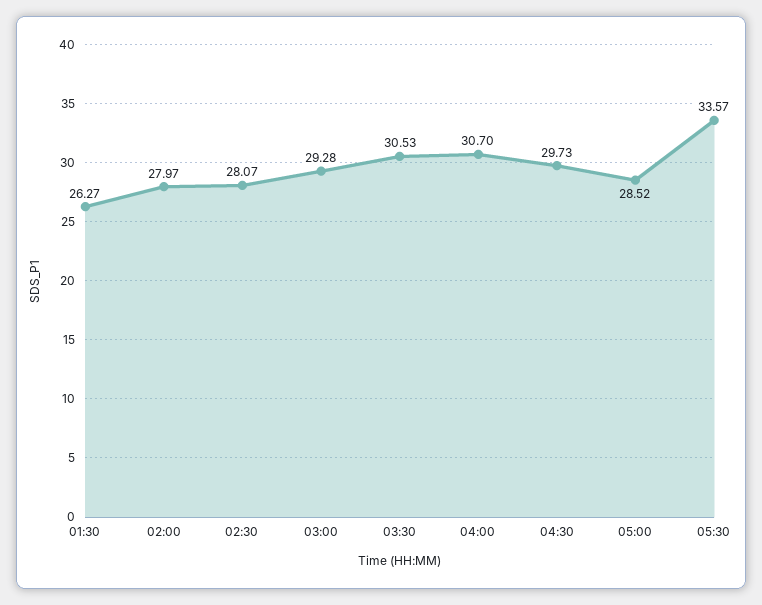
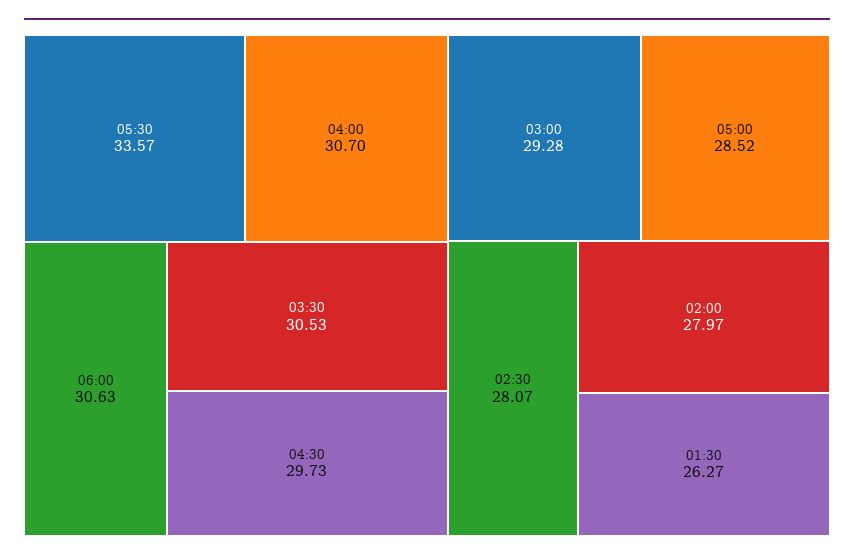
06:00: none -> 30.63

